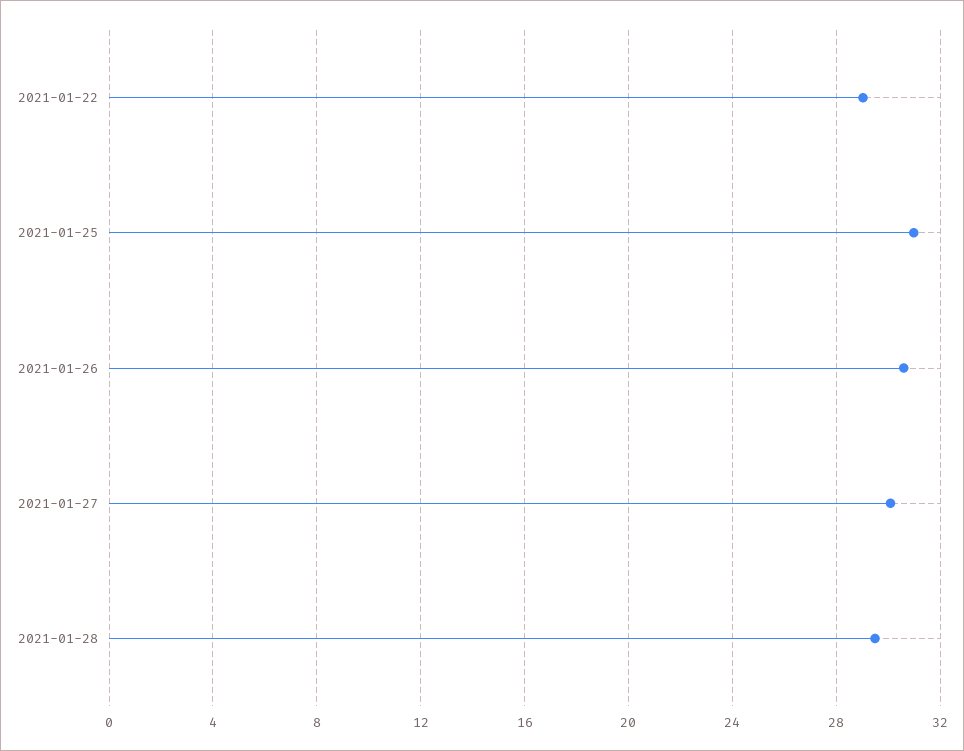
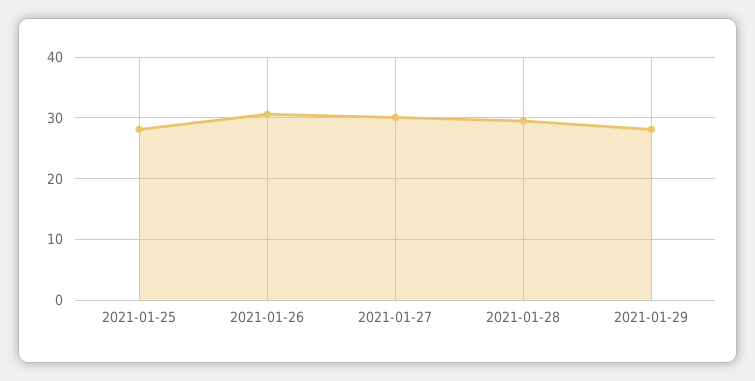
2021-01-22: 29 -> none
2021-01-25: 31 -> 28
2021-01-29: none -> 28

